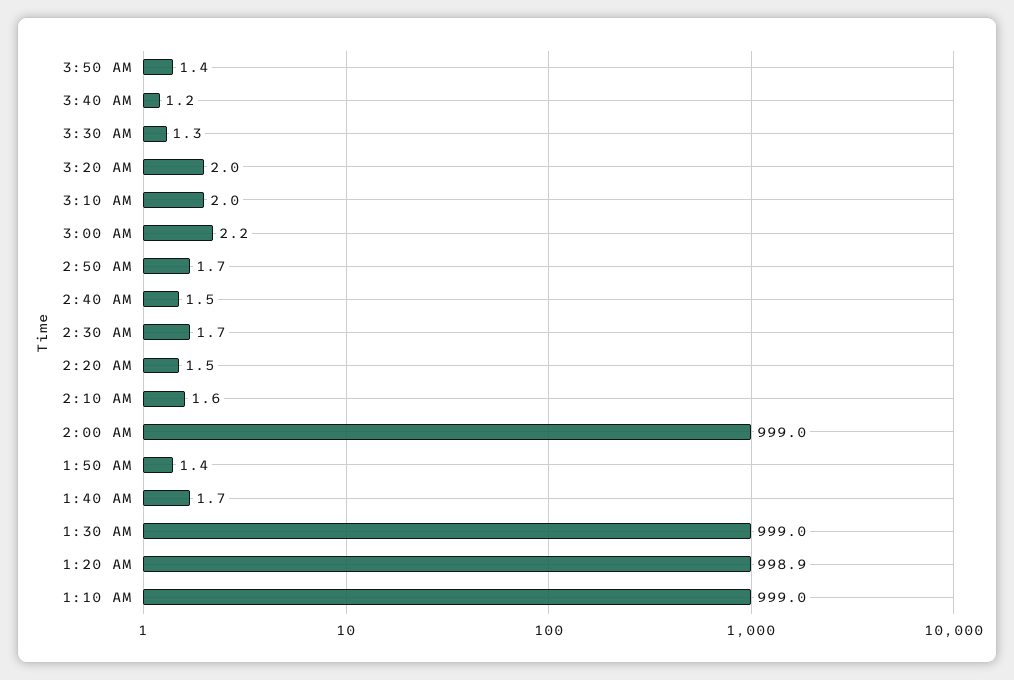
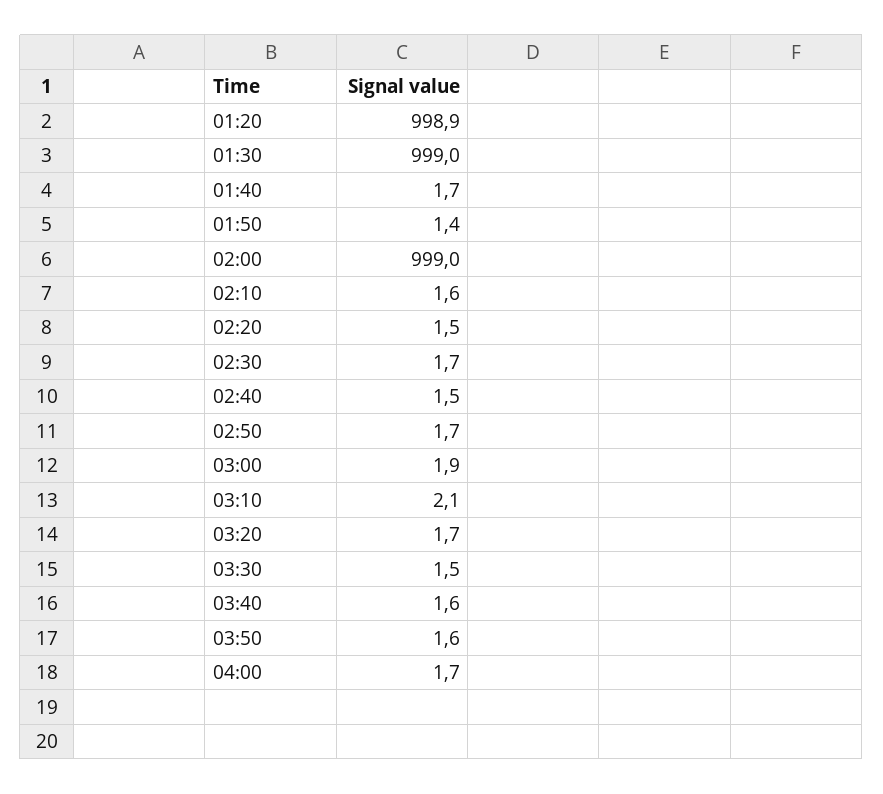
3:50 AM: 1.4 -> 1.6
3:40 AM: 1.2 -> 1.6
3:30 AM: 1.3 -> 1.5
3:20 AM: 2 -> 1.7
3:10 AM: 2 -> 2.1
3:00 AM: 2.2 -> 1.9
1:10 AM: 999 -> none
04:00: none -> 1.7

